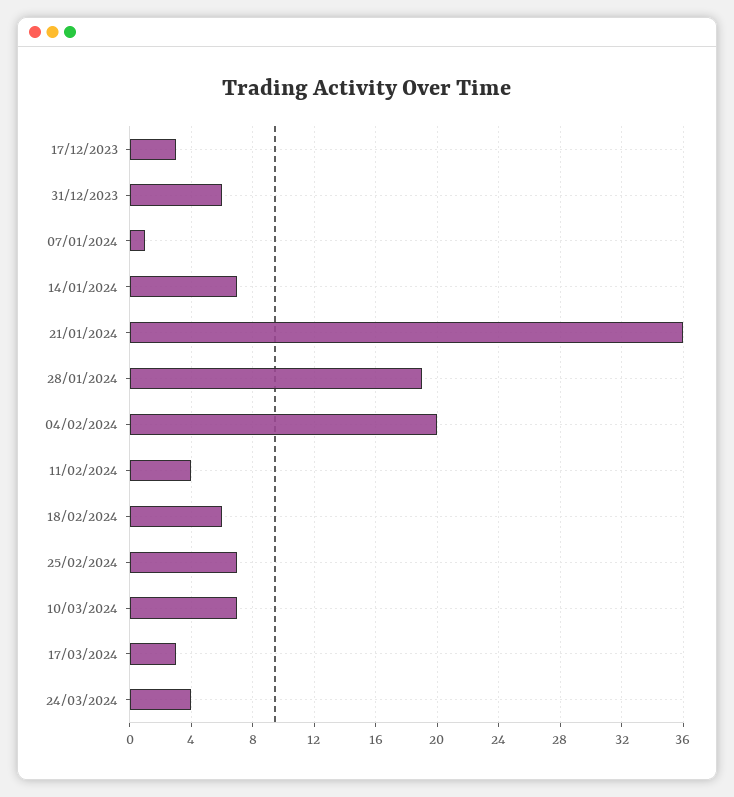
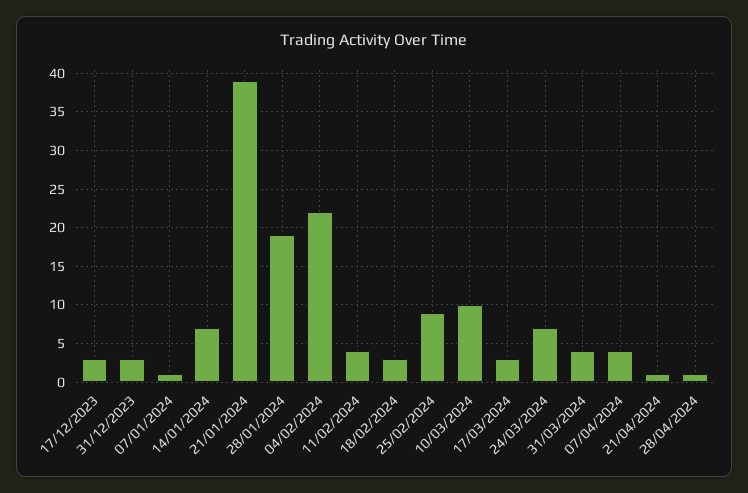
31/12/2023: 6 -> 3
21/01/2024: 36 -> 39
04/02/2024: 20 -> 22
18/02/2024: 6 -> 3
25/02/2024: 7 -> 9
10/03/2024: 7 -> 10
24/03/2024: 4 -> 7
31/03/2024: none -> 4
07/04/2024: none -> 4
21/04/2024: none -> 1
28/04/2024: none -> 1

